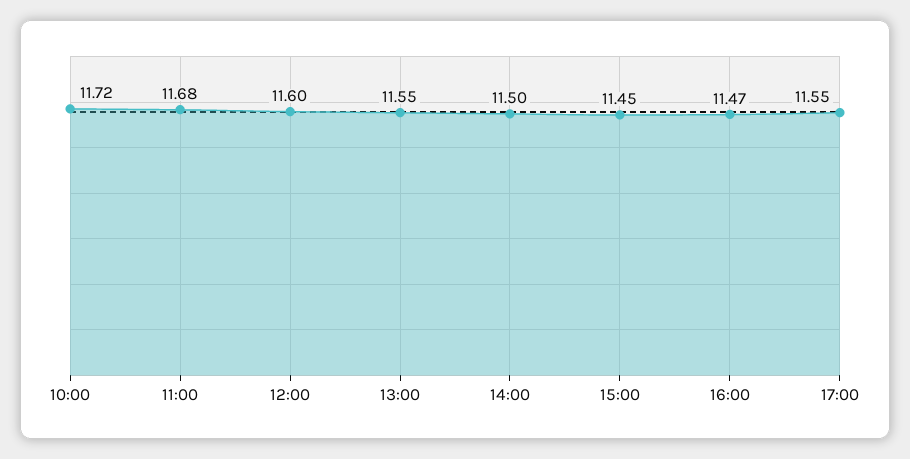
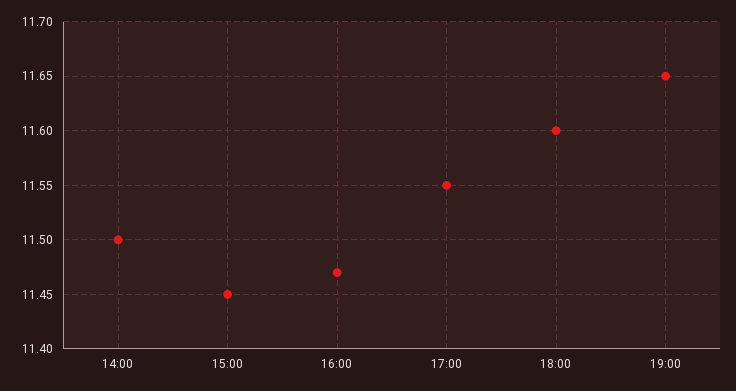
10:00: 11.72 -> none
11:00: 11.68 -> none
12:00: 11.6 -> none
13:00: 11.55 -> none
18:00: none -> 11.6
19:00: none -> 11.65

